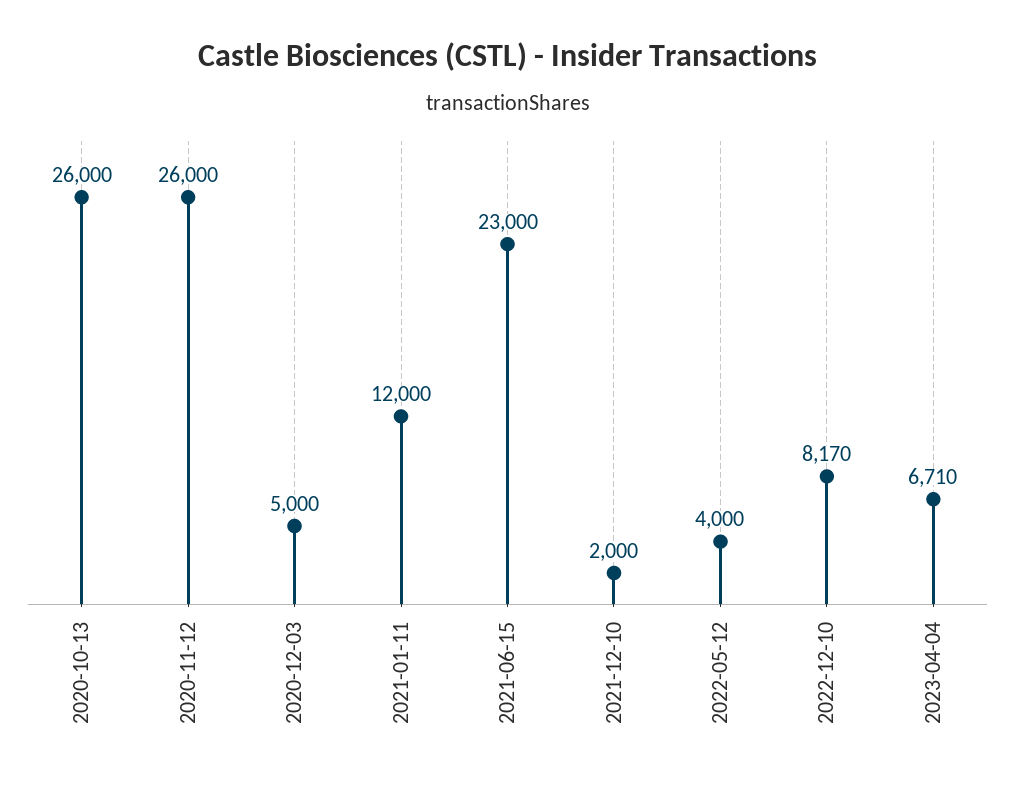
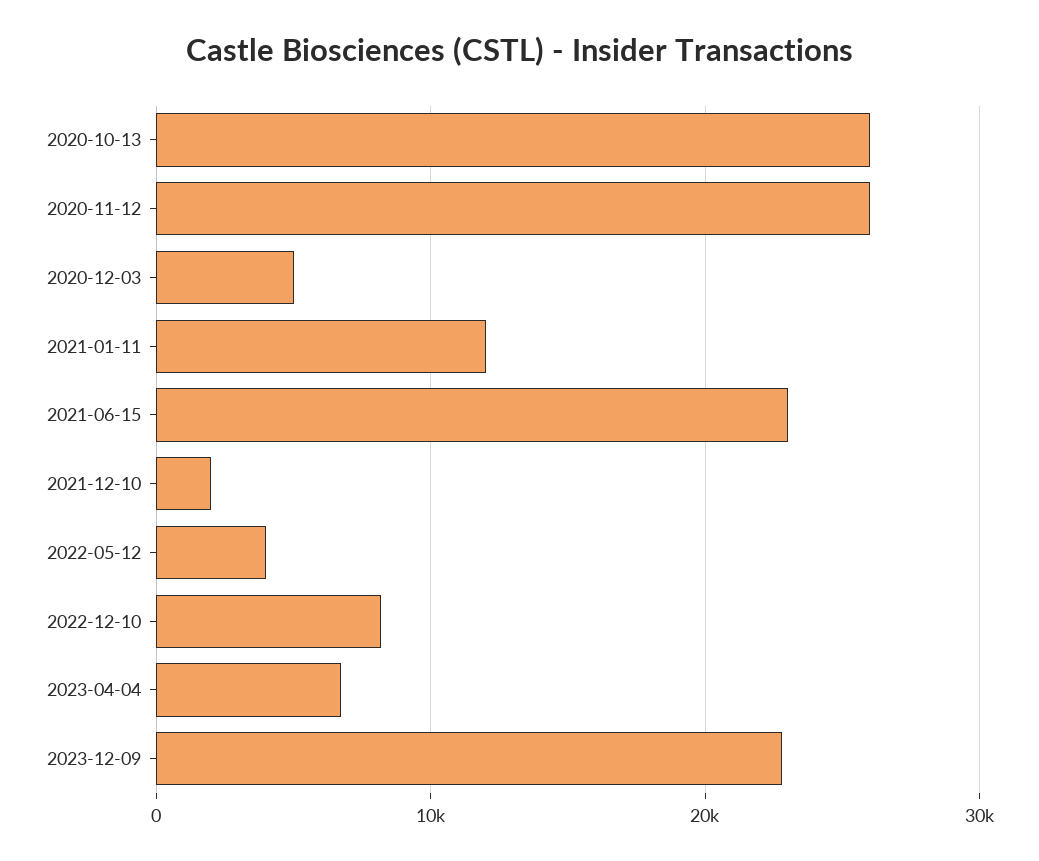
2023-12-09: none -> 23000

